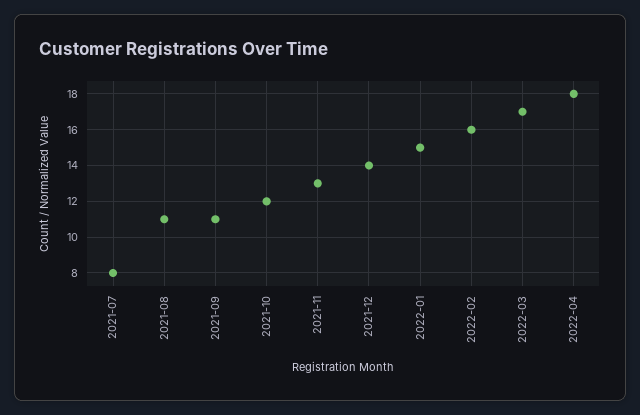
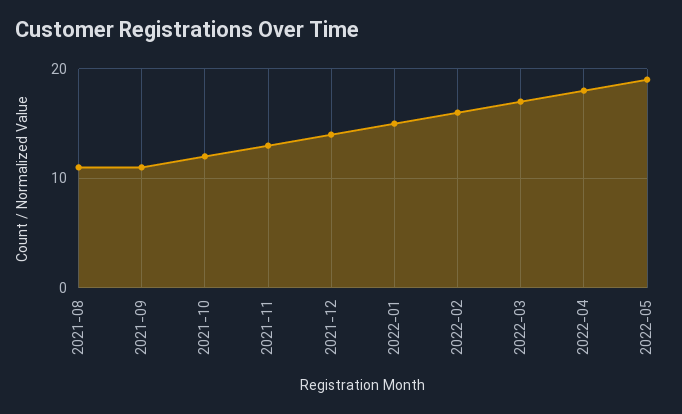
2021-07: 8 -> none
2022-05: none -> 19

